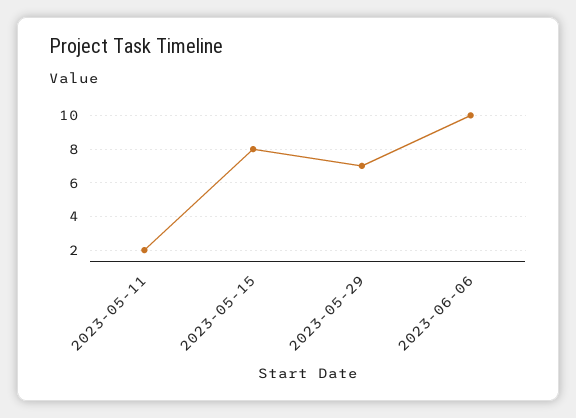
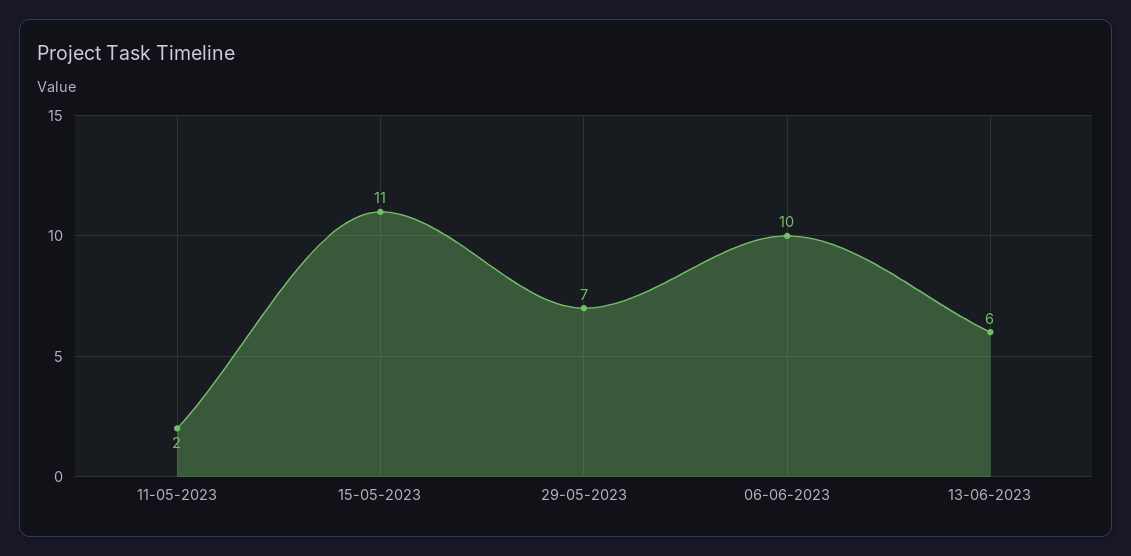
2023-05-15: 8 -> 11
13-06-2023: none -> 6

